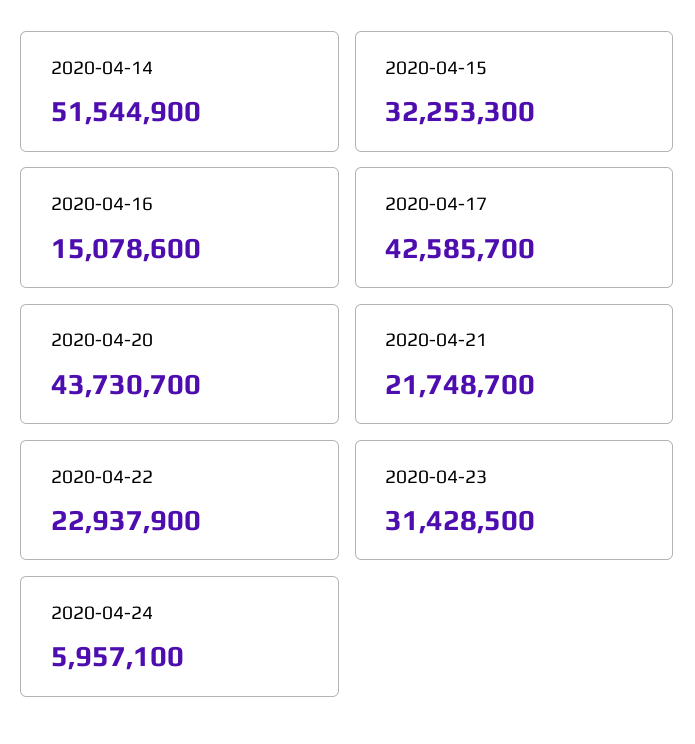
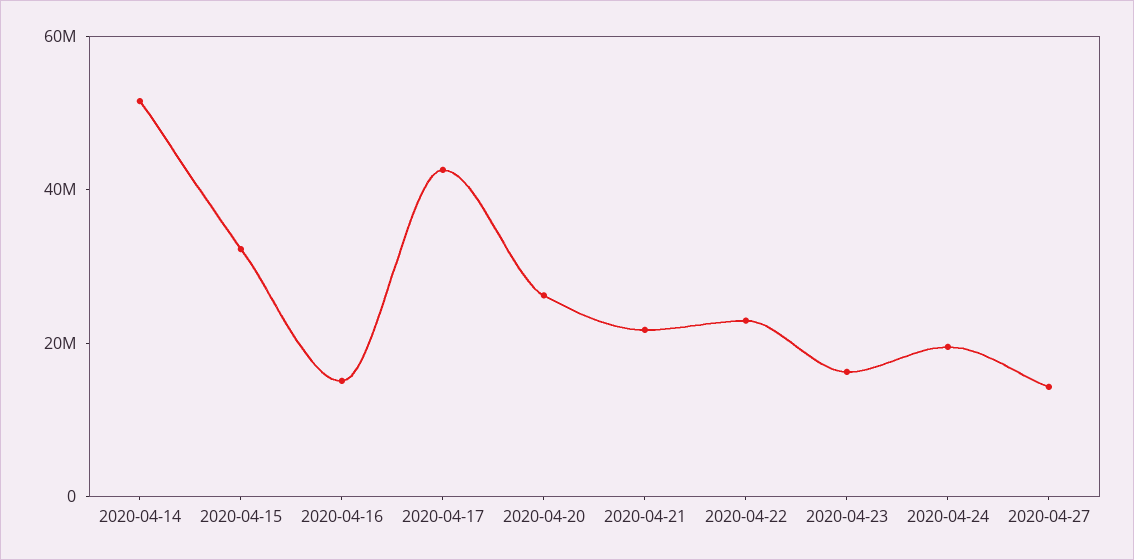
2020-04-20: 43730700 -> 25000000
2020-04-23: 31428500 -> 15000000
2020-04-24: 5957100 -> 20000000
2020-04-27: none -> 15000000

